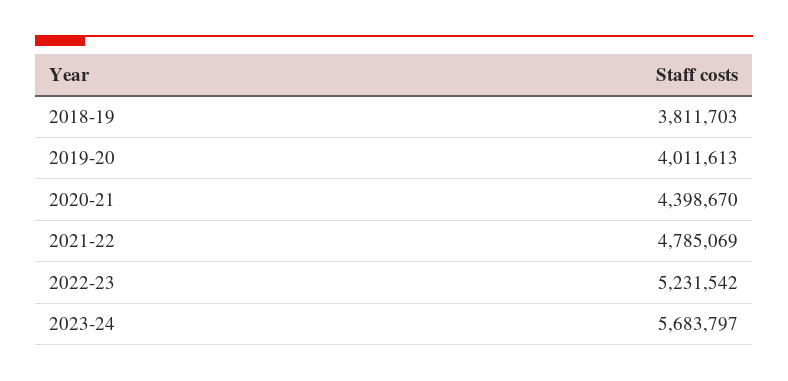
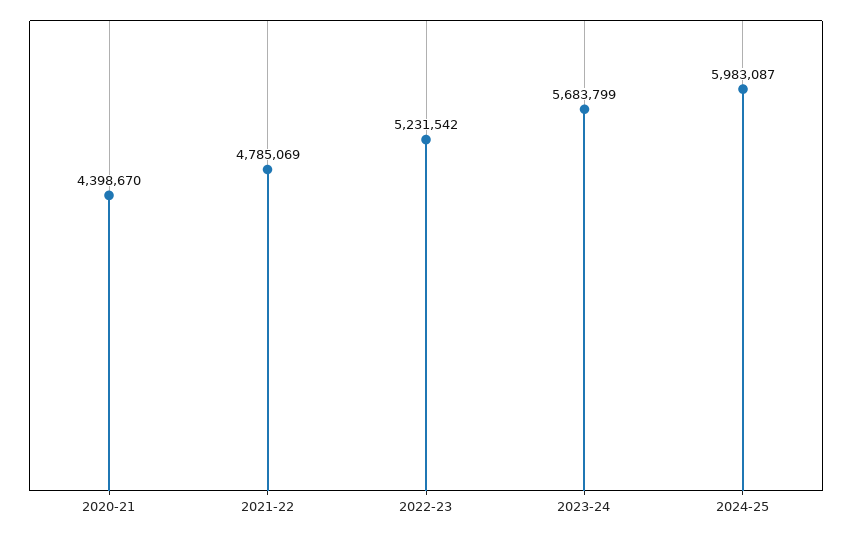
2018-19: 3811703 -> none
2019-20: 4011613 -> none
2023-24: 5683797 -> 5683799
2024-25: none -> 5983087

